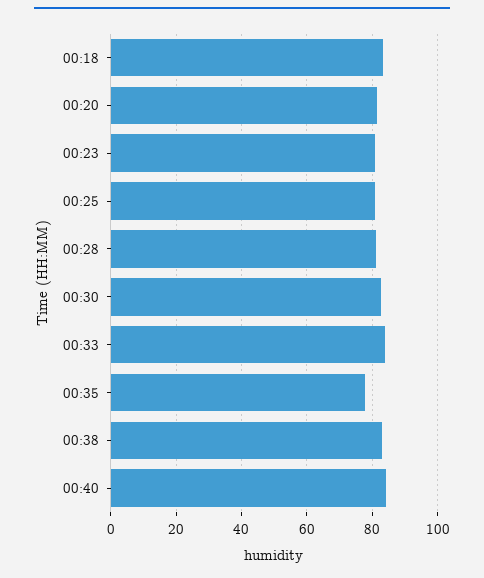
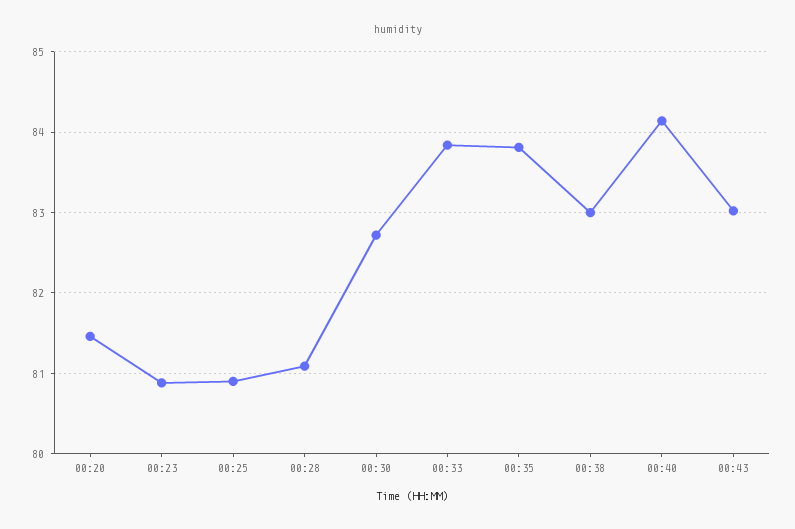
00:18: 84 -> none
00:35: 78 -> 83.8
00:43: none -> 83

